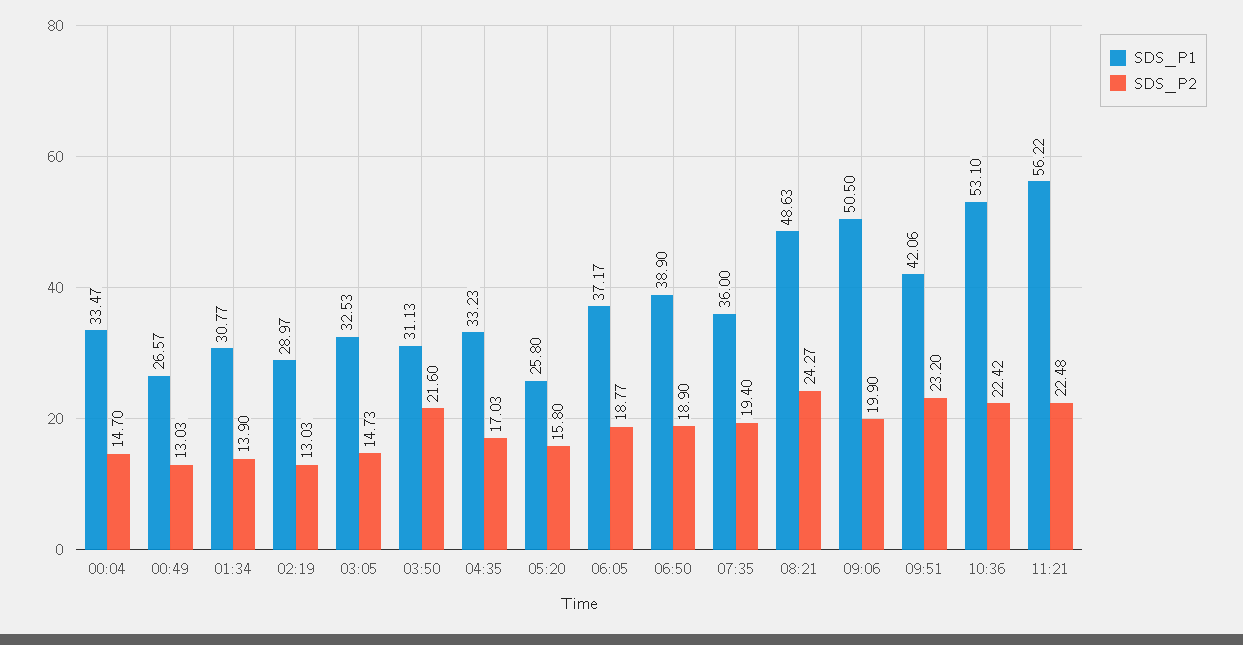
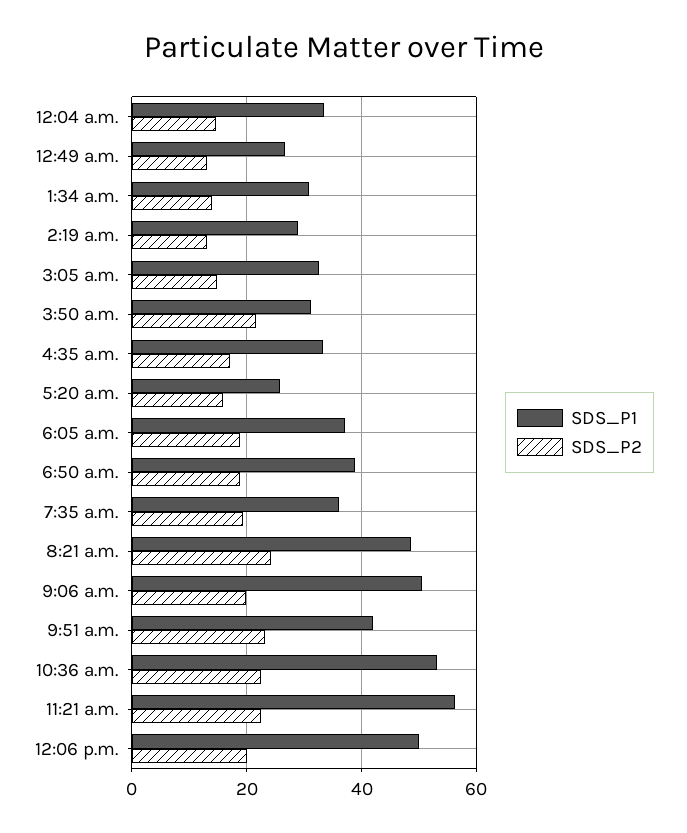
SDS_P1, 12:06 p.m.: none -> 50
SDS_P2, 12:06 p.m.: none -> 20

